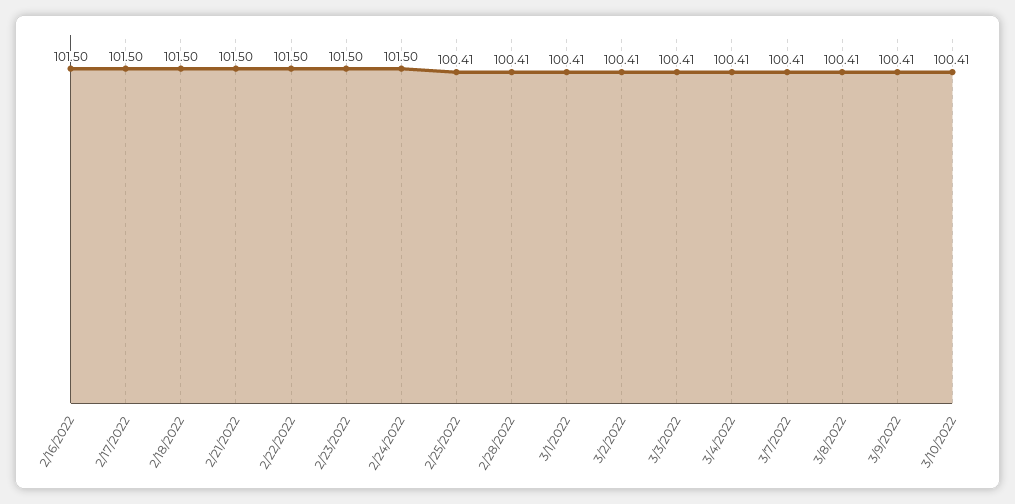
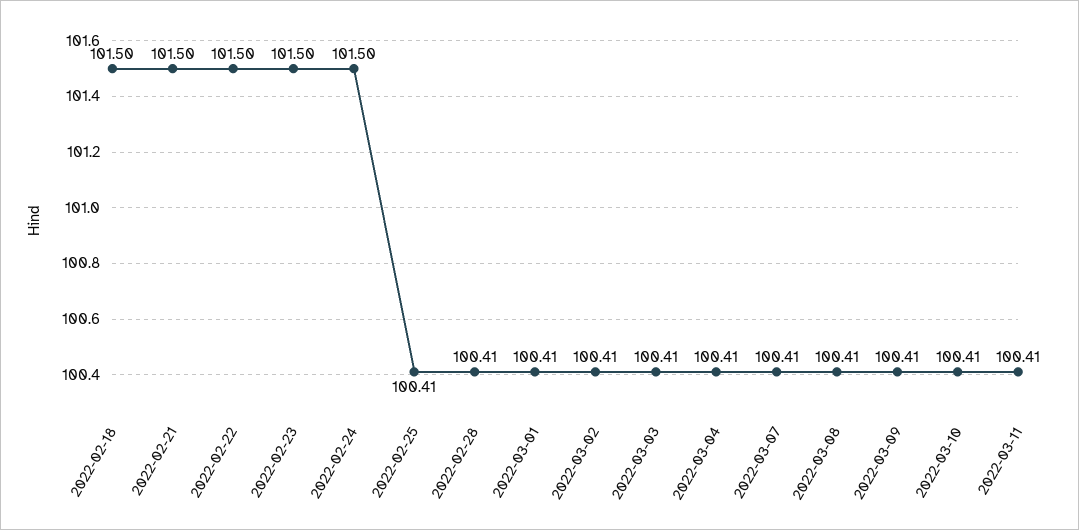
2/16/2022: 101.5 -> none
2/17/2022: 101.5 -> none
2022-03-11: none -> 100.41

